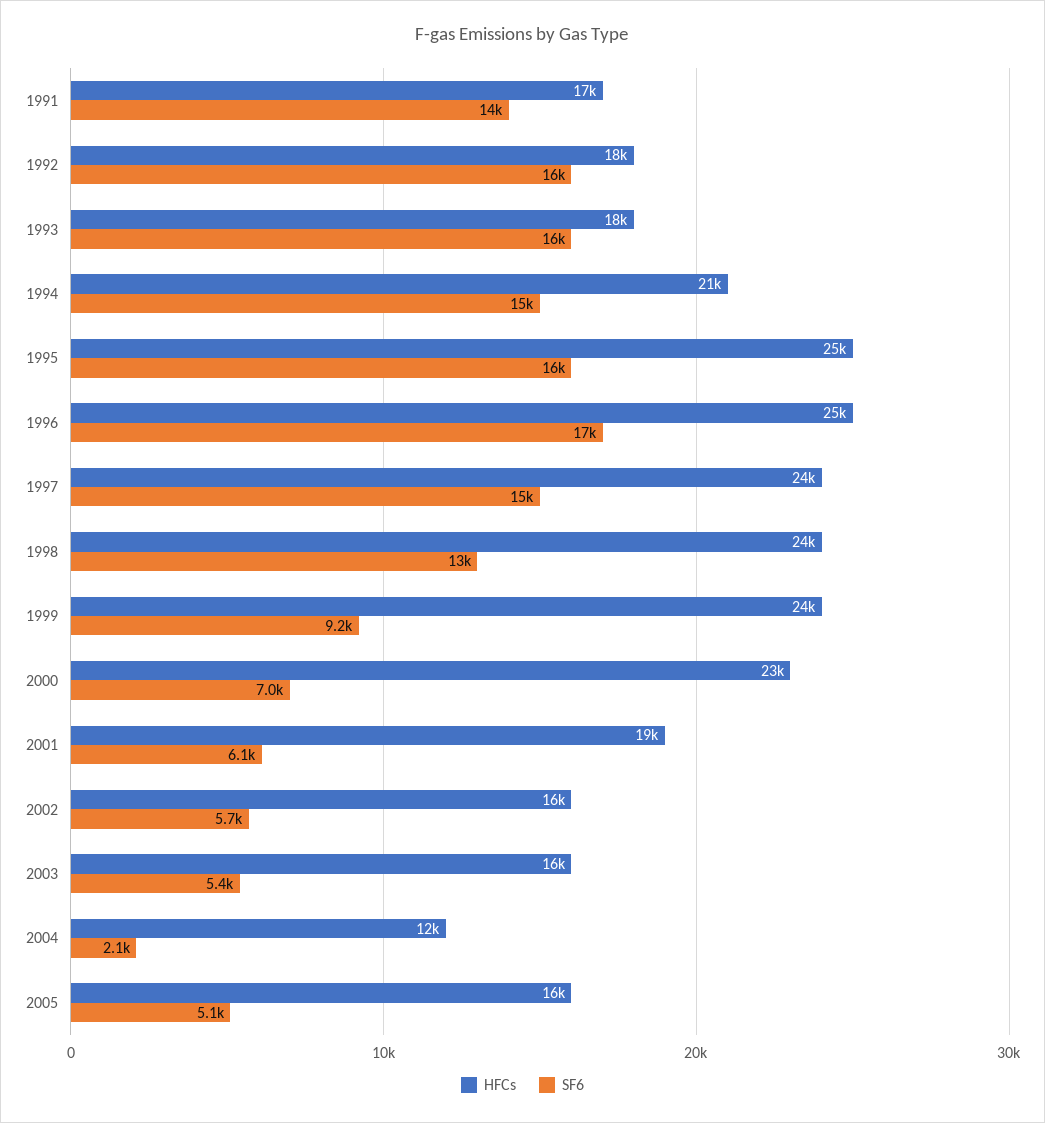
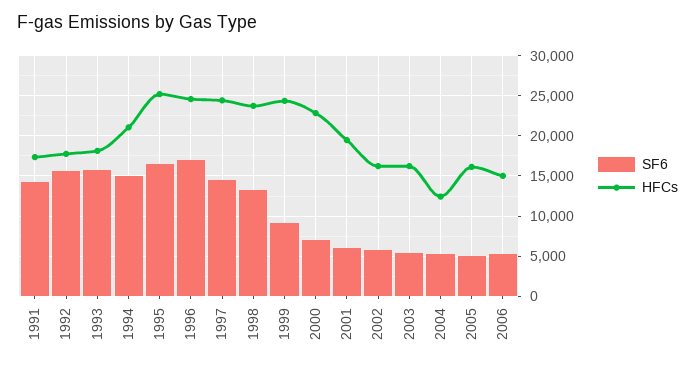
SF6, 2004: 2100 -> 5000
SF6, 2006: none -> 5000
HFCs, 2006: none -> 15000

